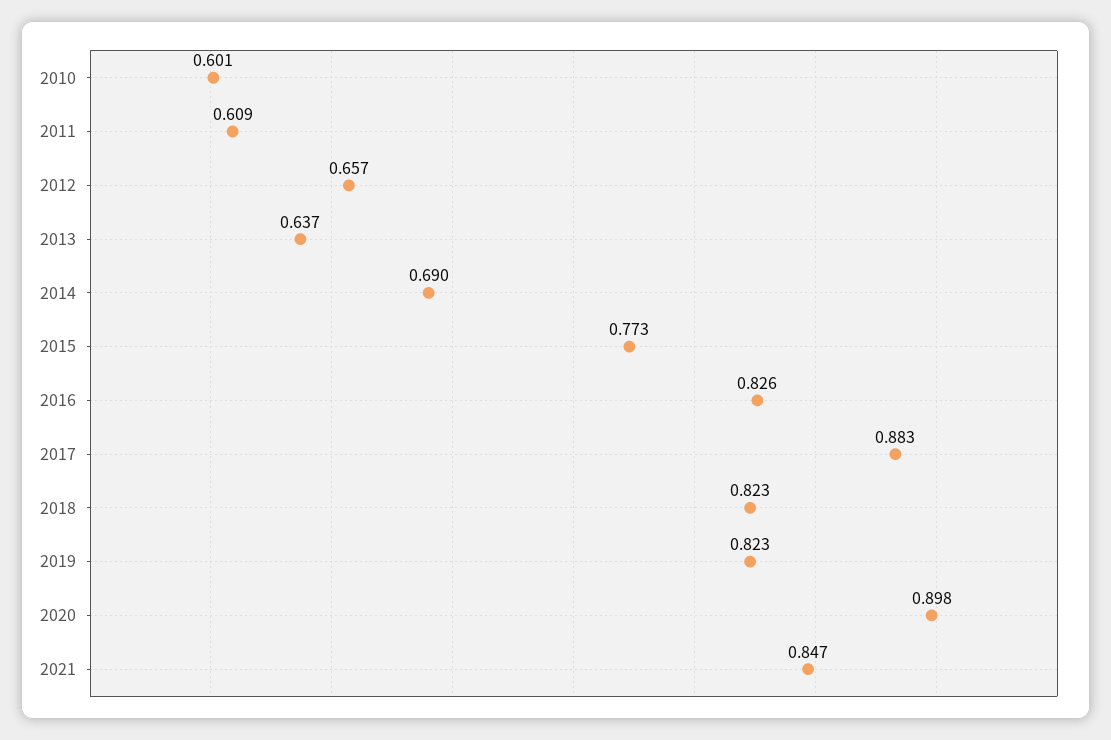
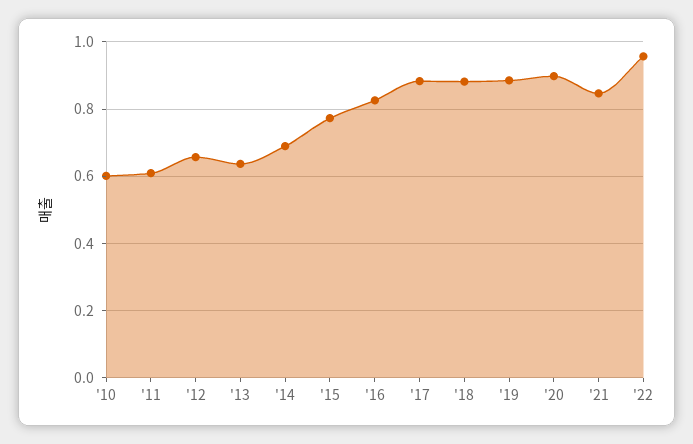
2018: 0.823 -> 0.88
2019: 0.823 -> 0.88
'22: none -> 0.96

